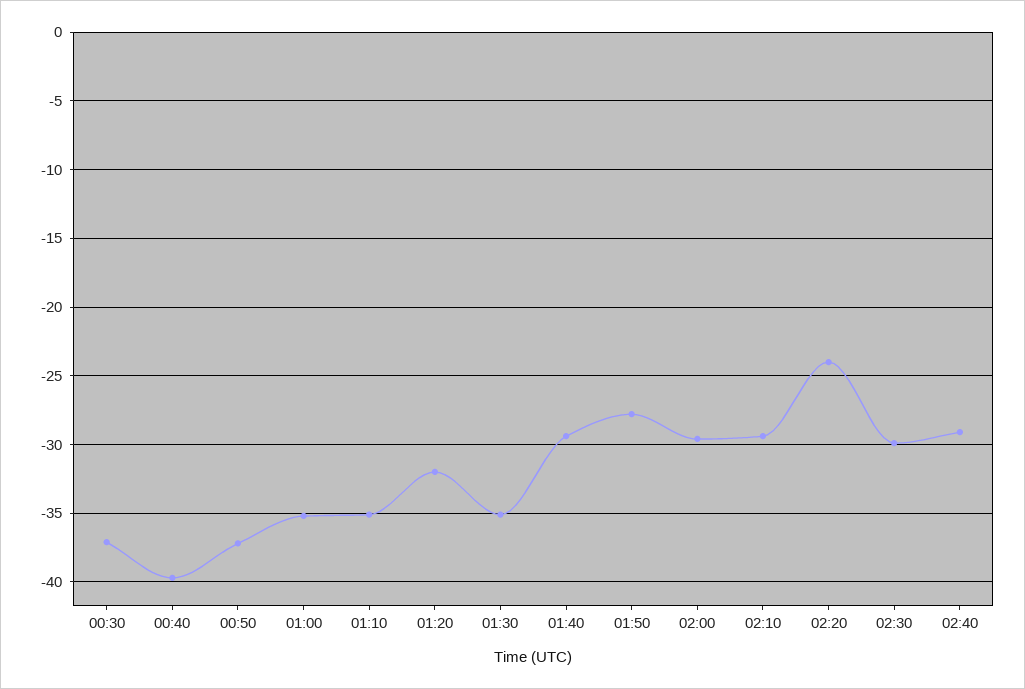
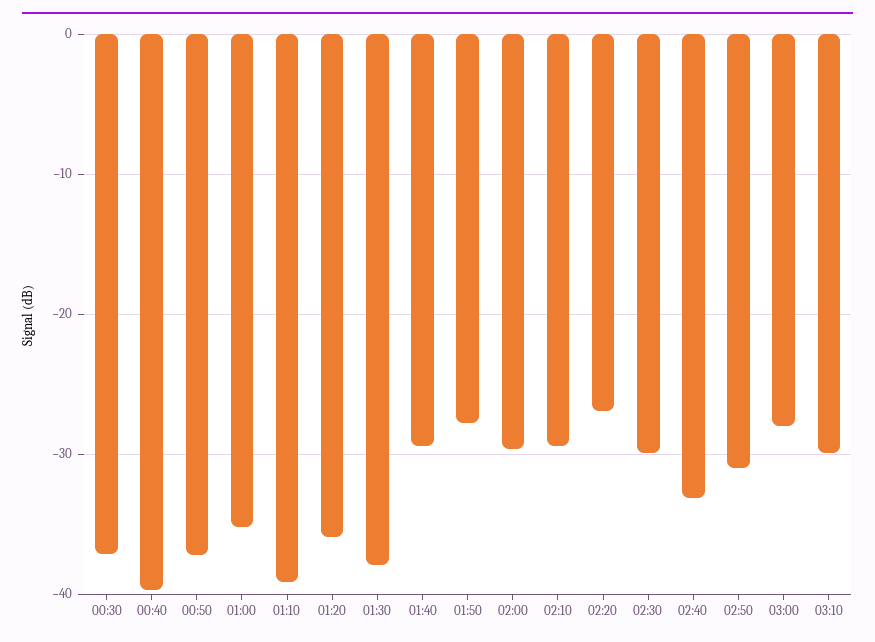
01:10: -35 -> -39
01:20: -32 -> -36
01:30: -35 -> -38
02:20: -24 -> -27
02:40: -29 -> -33
02:50: none -> -31
03:00: none -> -28
03:10: none -> -30

